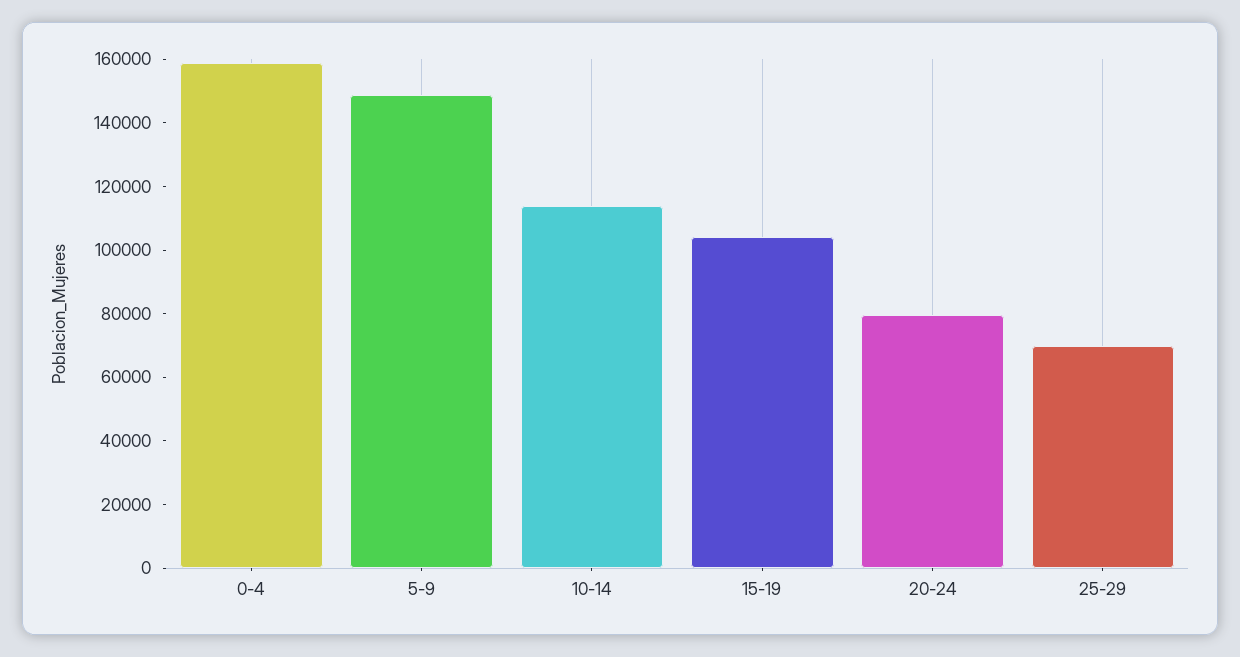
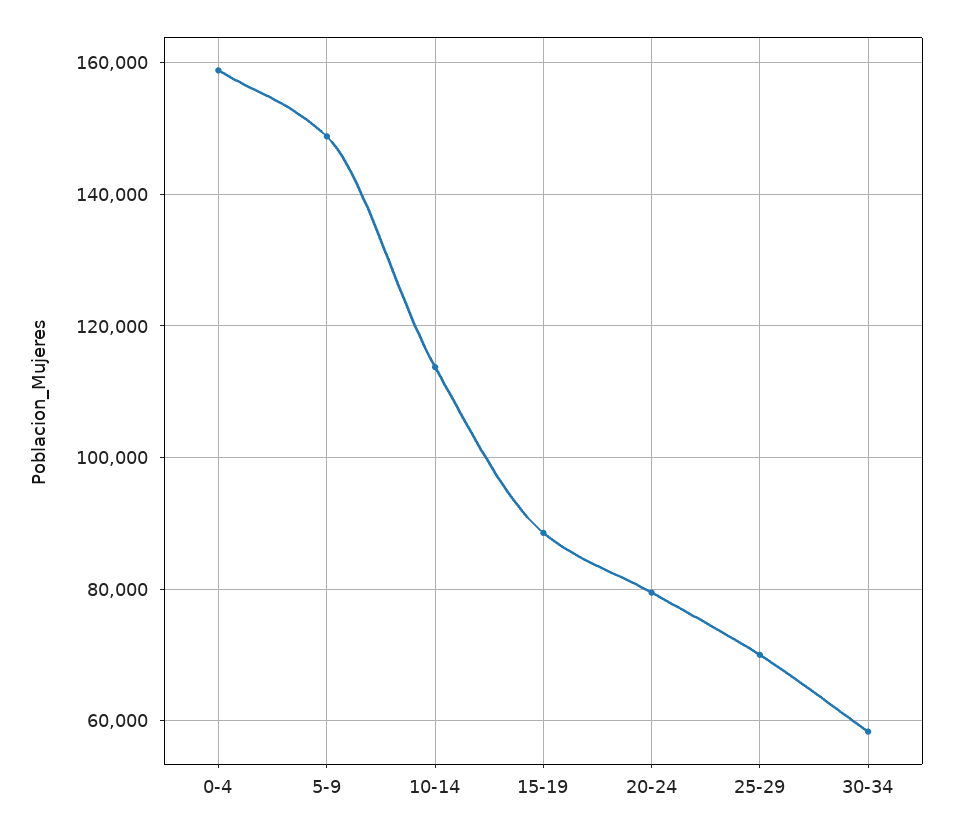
15-19: 105000 -> 88000
30-34: none -> 58000

